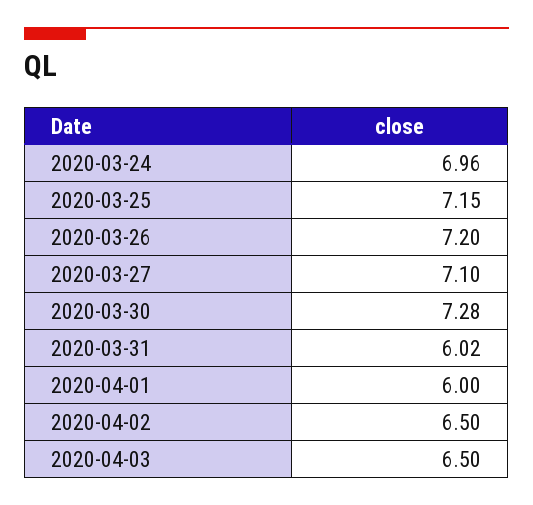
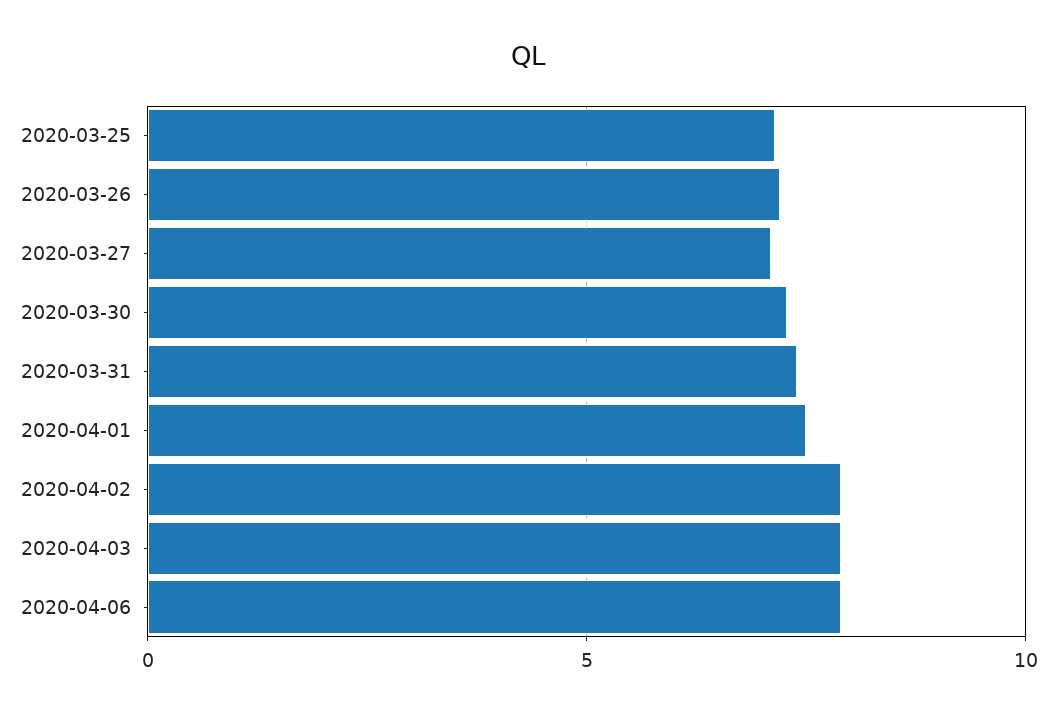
2020-03-24: 6.96 -> none
2020-03-31: 6.02 -> 7.5
2020-04-01: 6 -> 7.5
2020-04-02: 6.5 -> 8
2020-04-03: 6.5 -> 8
2020-04-06: none -> 8

